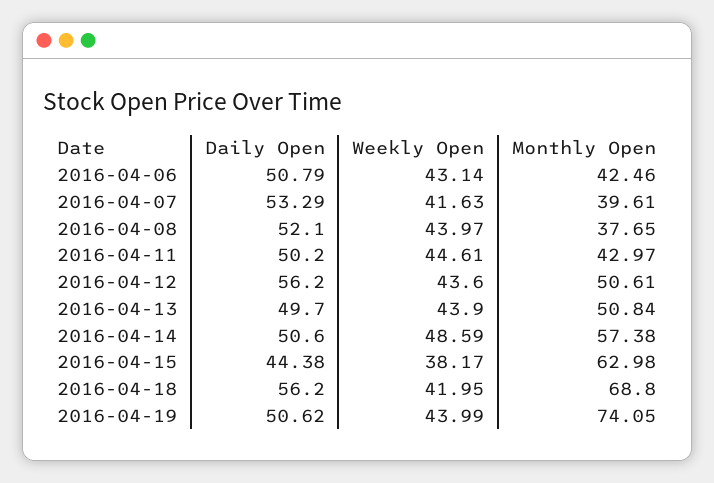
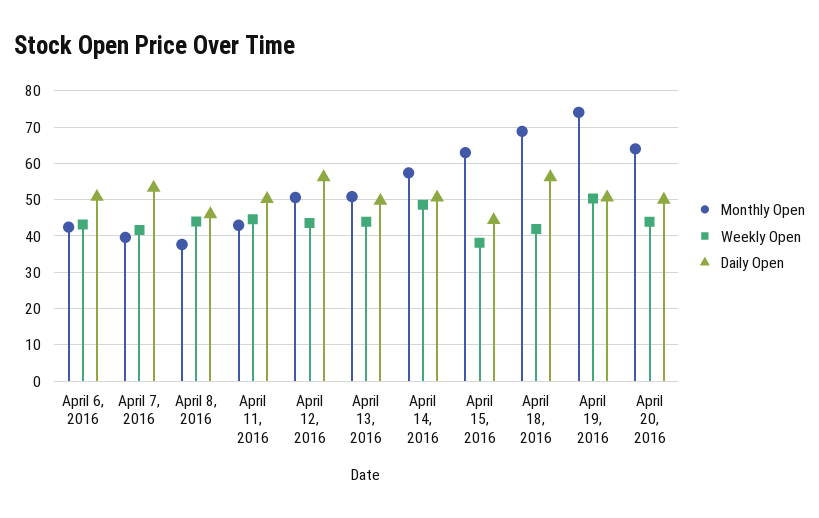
Daily Open, 2016-04-08: 52.1 -> 46
Weekly Open, 2016-04-19: 43.99 -> 50
Monthly Open, April 20, 2016: none -> 64
Weekly Open, April 20, 2016: none -> 44
Daily Open, April 20, 2016: none -> 50

